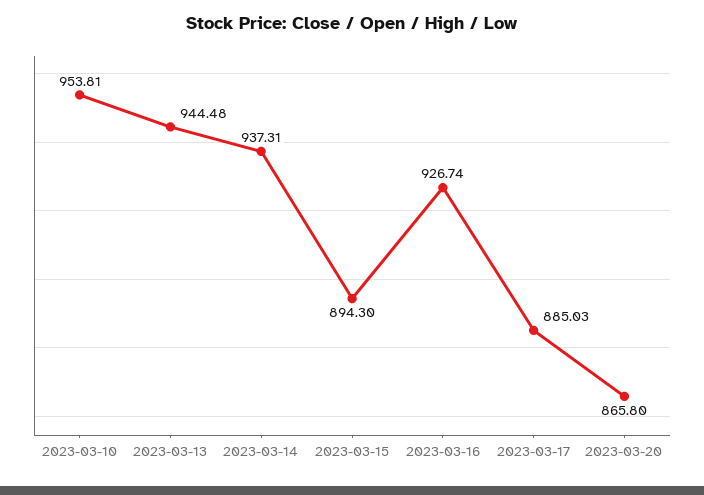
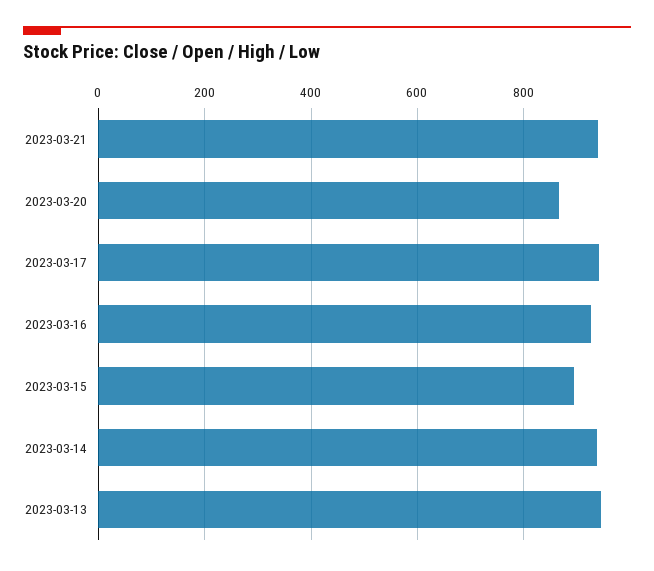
2023-03-10: 953.81 -> none
2023-03-17: 885.03 -> 940
2023-03-21: none -> 940

